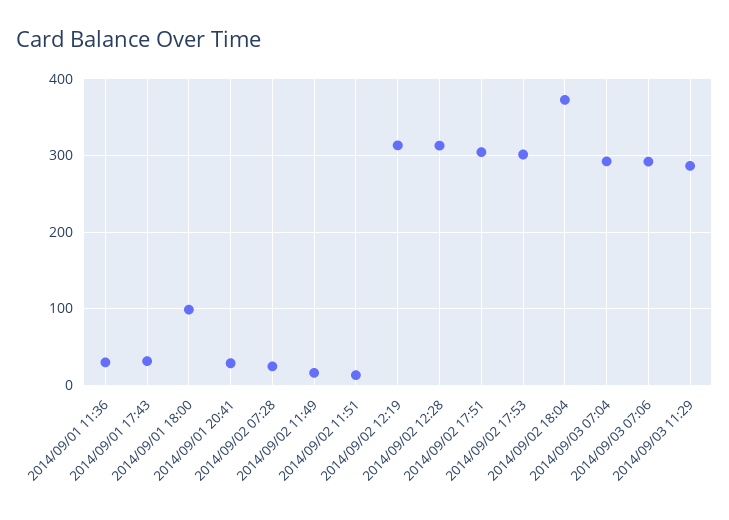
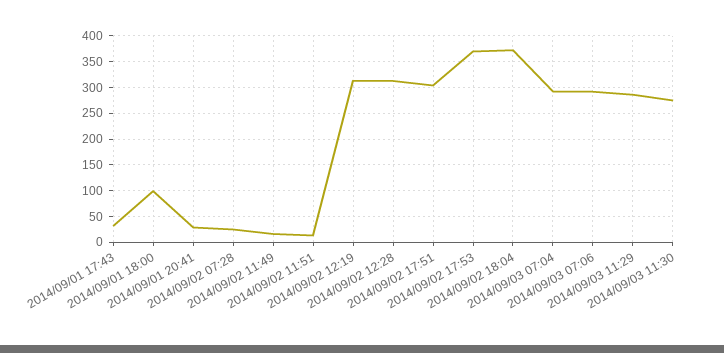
2014/09/01 11:36: 30 -> none
2014/09/02 17:53: 300 -> 375
2014/09/03 11:30: none -> 275

